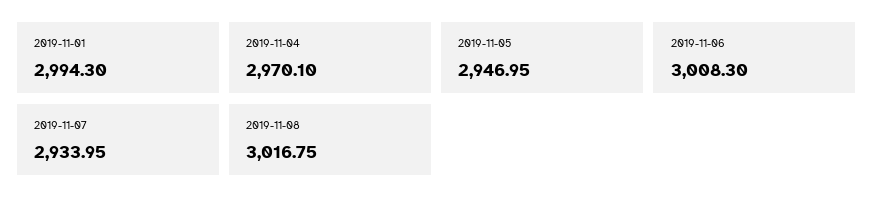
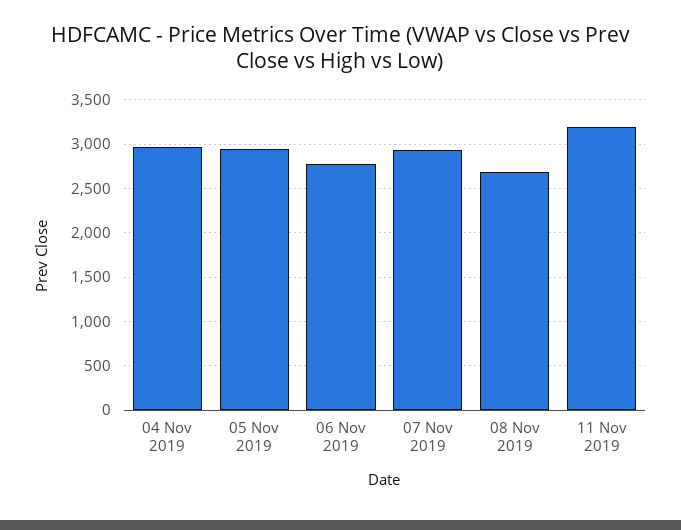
2019-11-01: 2994.3 -> none
2019-11-06: 3008.3 -> 2800
2019-11-08: 3016.75 -> 2700
11 Nov 2019: none -> 3200

